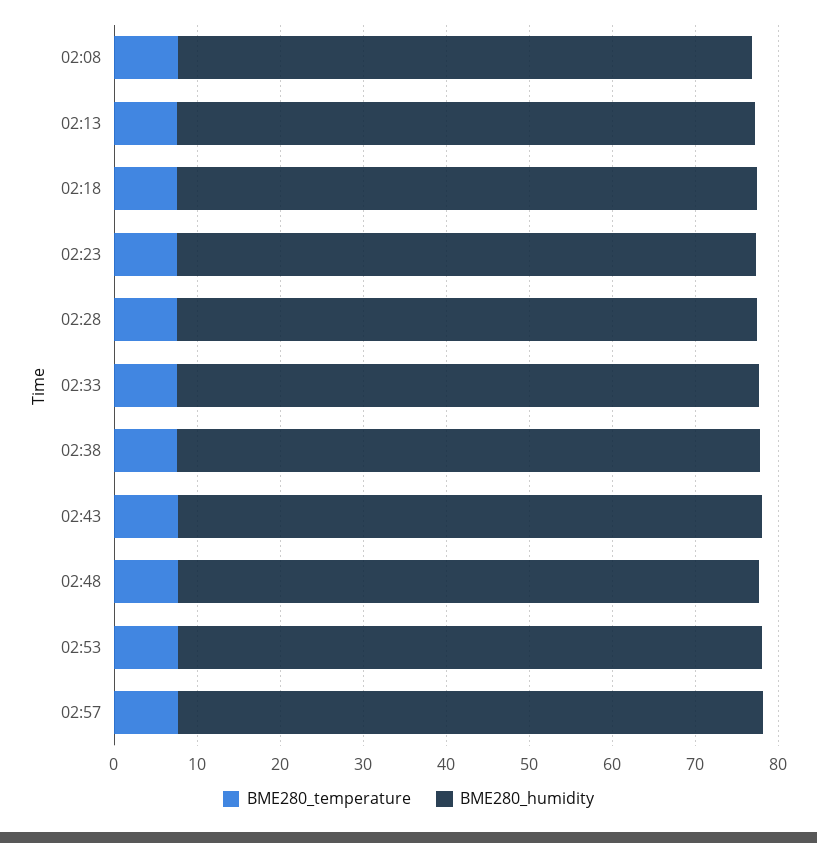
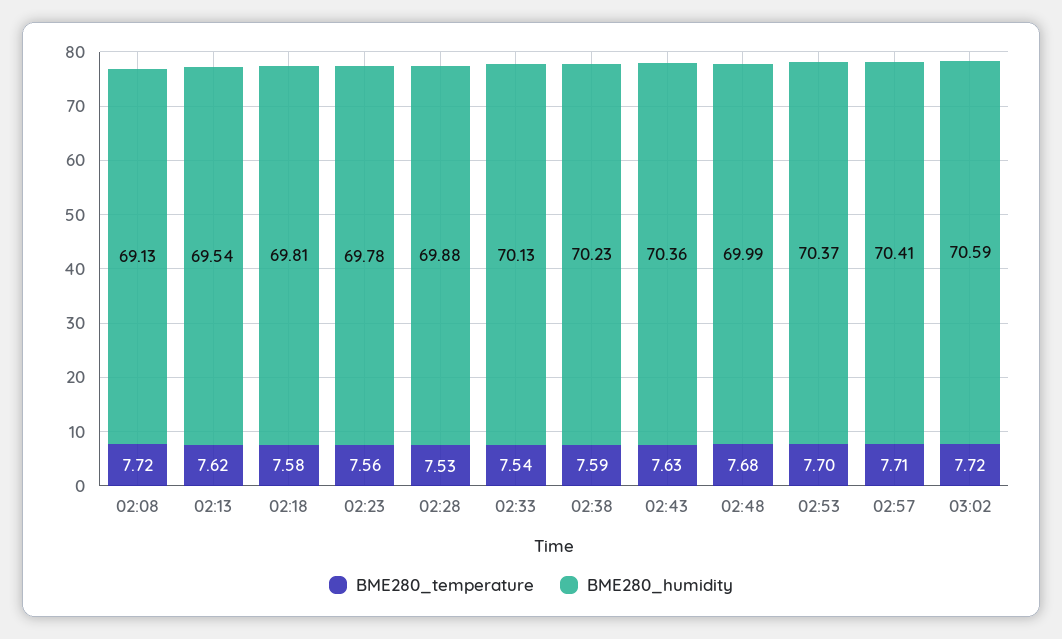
BME280_temperature, 03:02: none -> 7.72
BME280_humidity, 03:02: none -> 70.59

